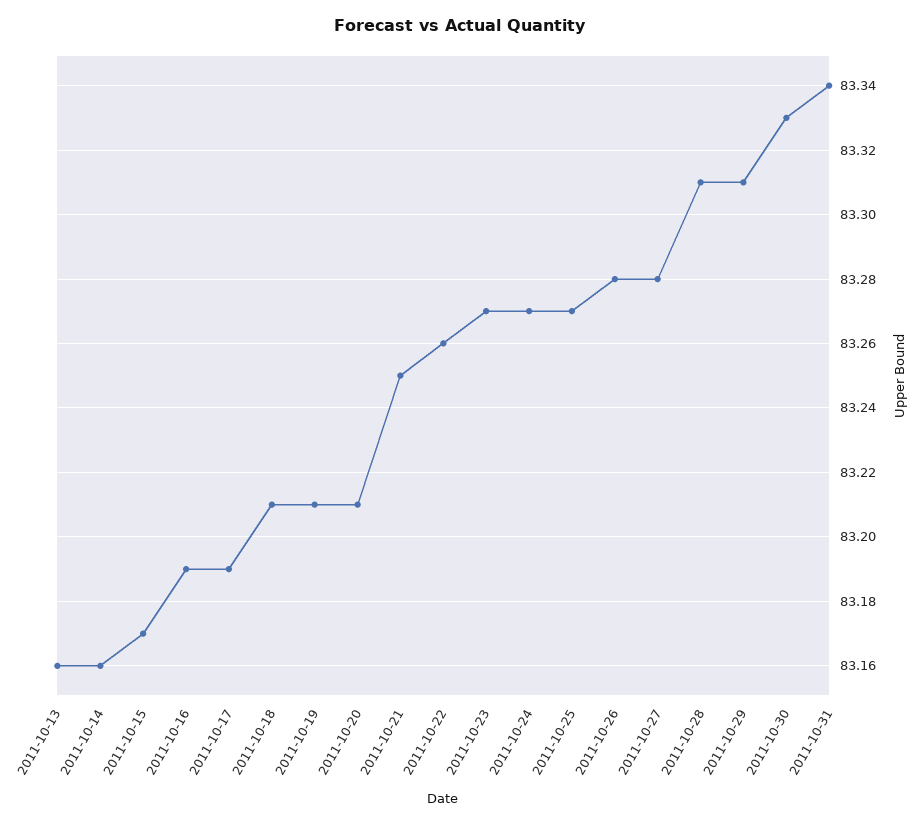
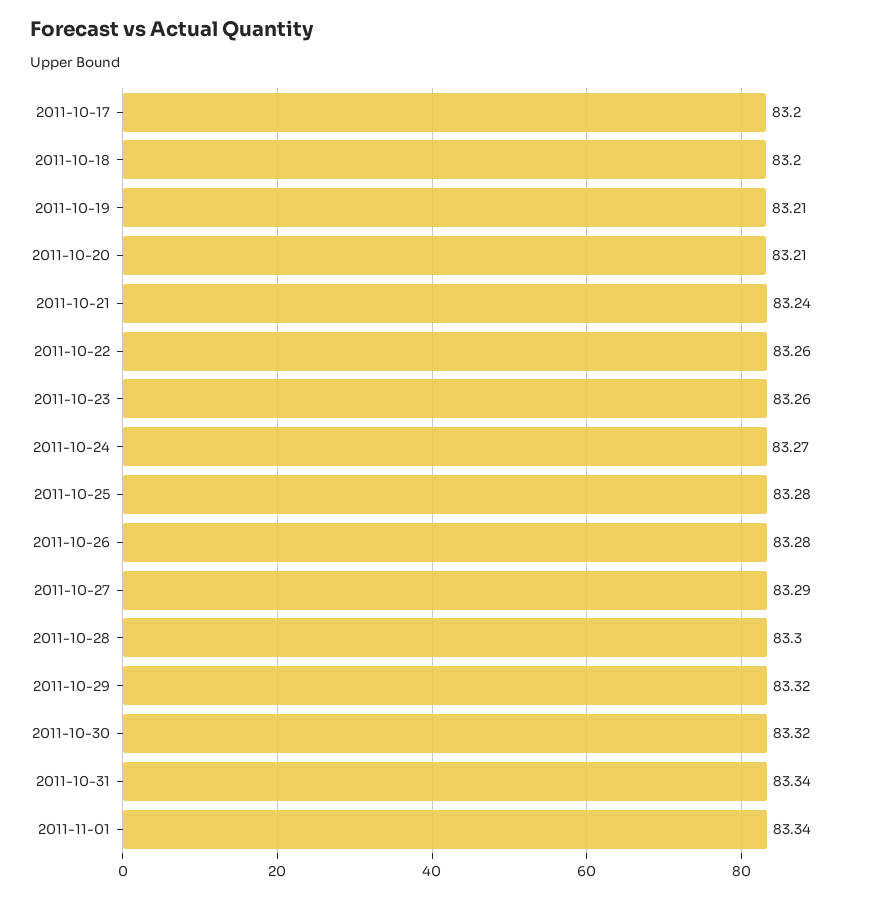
2011-10-13: 83.16 -> none
2011-10-14: 83.16 -> none
2011-10-15: 83.17 -> none
2011-10-16: 83.19 -> none
2011-10-17: 83.19 -> 83.2
2011-10-18: 83.21 -> 83.2
2011-10-21: 83.25 -> 83.24
2011-10-23: 83.27 -> 83.26
2011-10-25: 83.27 -> 83.28
2011-10-27: 83.28 -> 83.29
2011-10-28: 83.31 -> 83.3
2011-10-29: 83.31 -> 83.32
2011-10-30: 83.33 -> 83.32
2011-11-01: none -> 83.34

